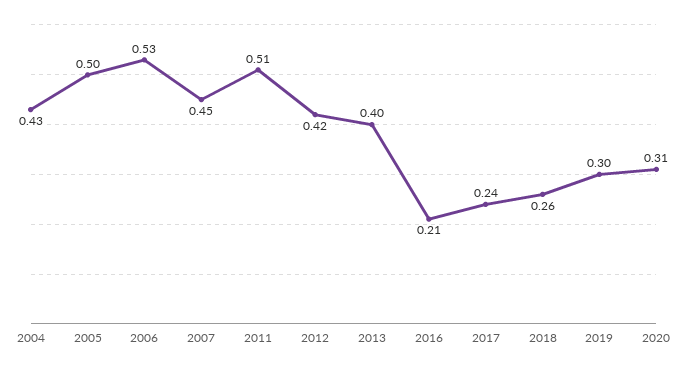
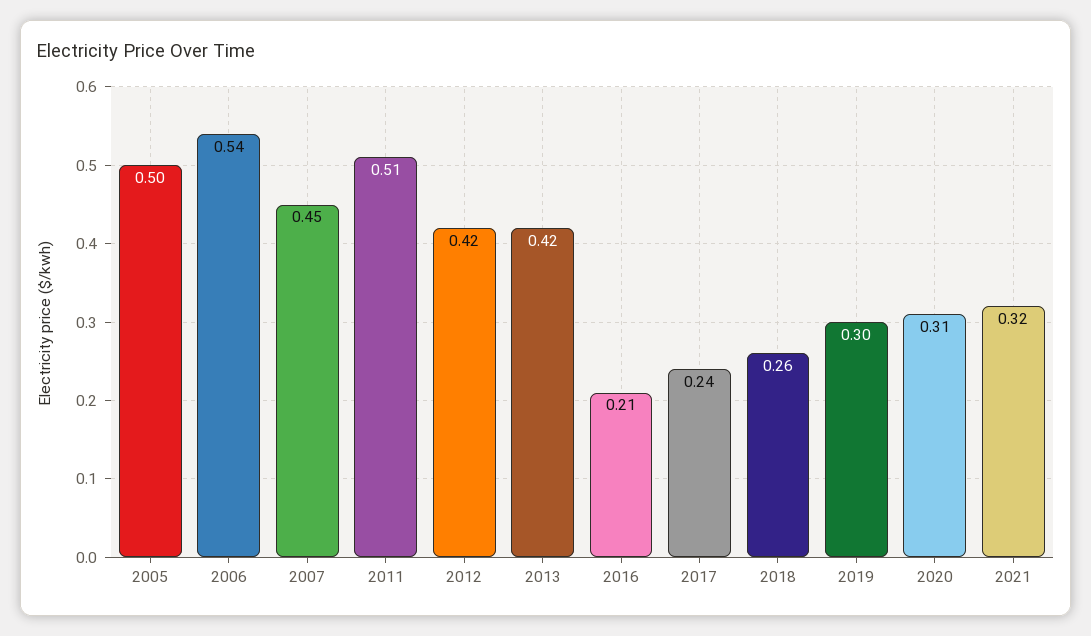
2004: 0.43 -> none
2006: 0.53 -> 0.54
2013: 0.4 -> 0.42
2021: none -> 0.32

